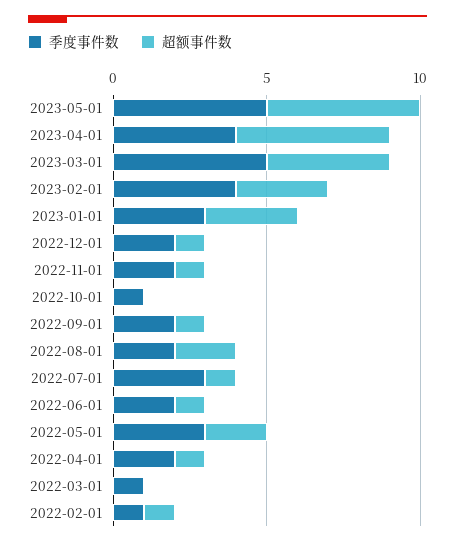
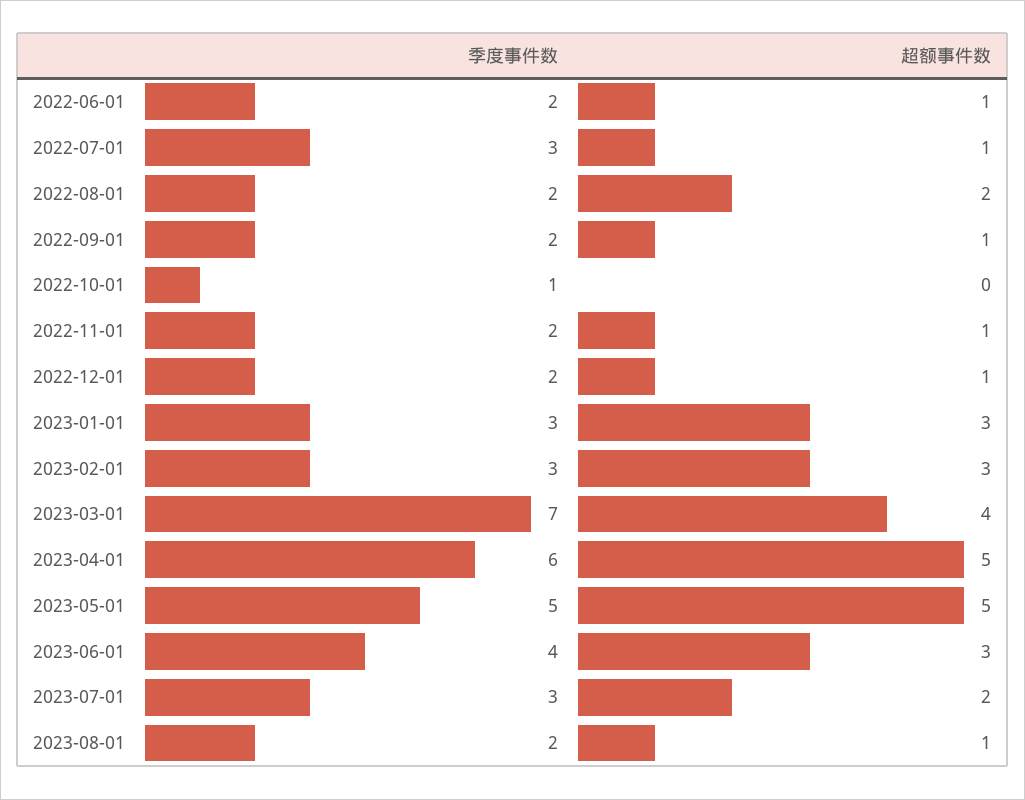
季度事件数, 2023-04-01: 4 -> 6
季度事件数, 2023-03-01: 5 -> 7
季度事件数, 2023-02-01: 4 -> 3
季度事件数, 2022-05-01: 3 -> none
超额事件数, 2022-05-01: 2 -> none
季度事件数, 2022-04-01: 2 -> none
超额事件数, 2022-04-01: 1 -> none
季度事件数, 2022-03-01: 1 -> none
超额事件数, 2022-03-01: 0 -> none
季度事件数, 2022-02-01: 1 -> none
超额事件数, 2022-02-01: 1 -> none
季度事件数, 2023-06-01: none -> 4
超额事件数, 2023-06-01: none -> 3
季度事件数, 2023-07-01: none -> 3
超额事件数, 2023-07-01: none -> 2
季度事件数, 2023-08-01: none -> 2
超额事件数, 2023-08-01: none -> 1

